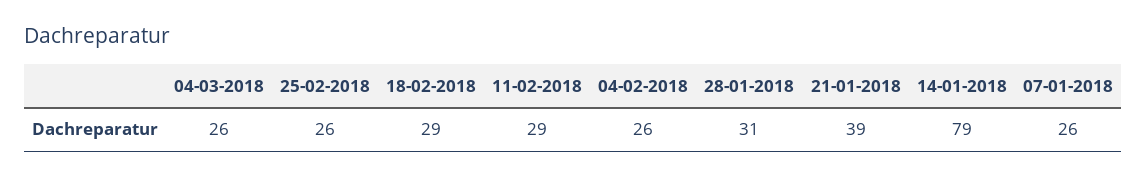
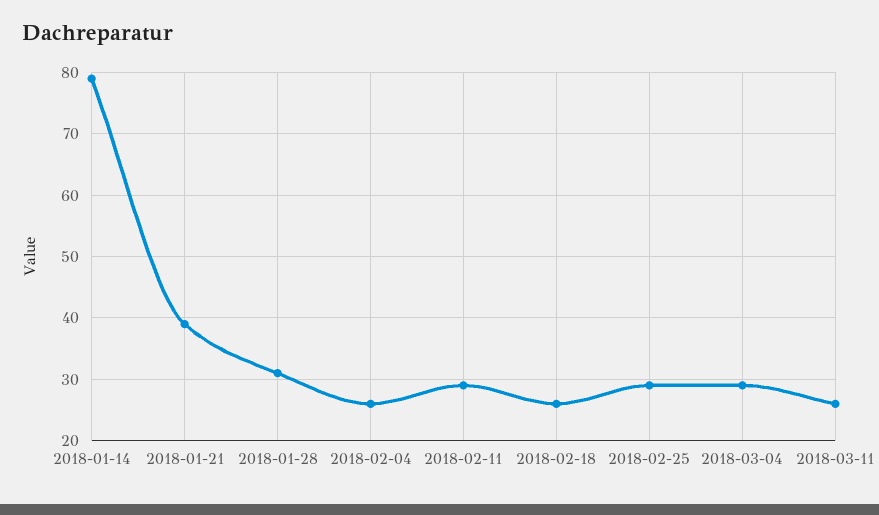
04-03-2018: 26 -> 29
25-02-2018: 26 -> 29
18-02-2018: 29 -> 26
07-01-2018: 26 -> none
2018-03-11: none -> 26

